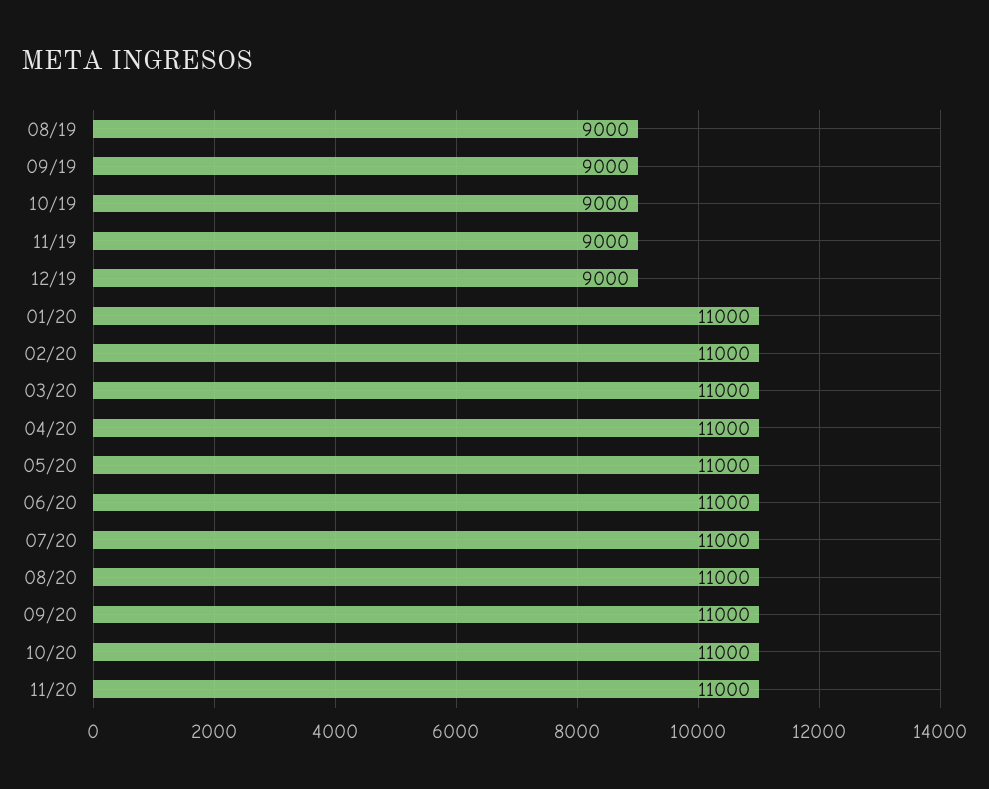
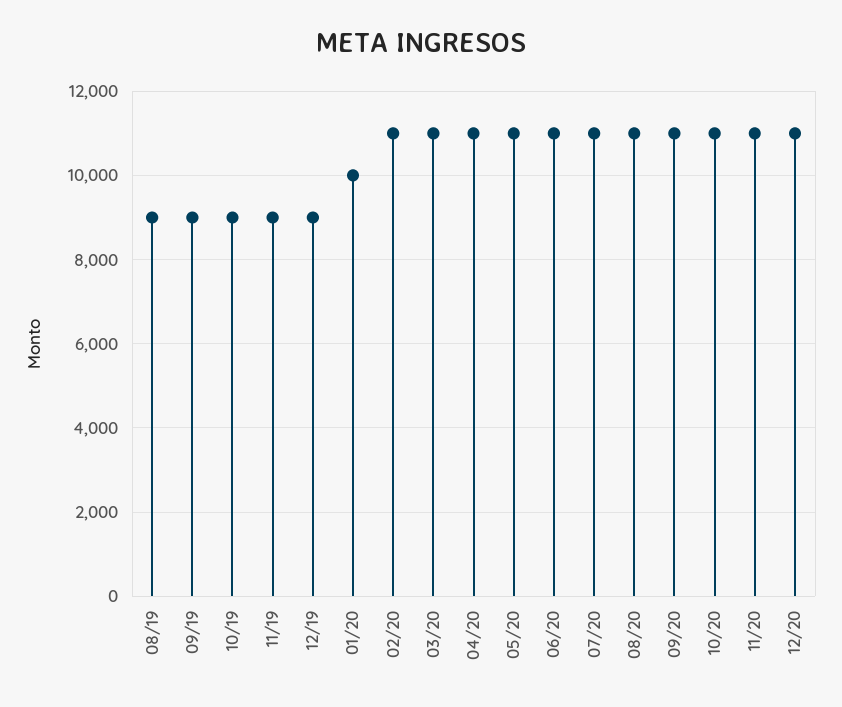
01/20: 11000 -> 10000
12/20: none -> 11000

